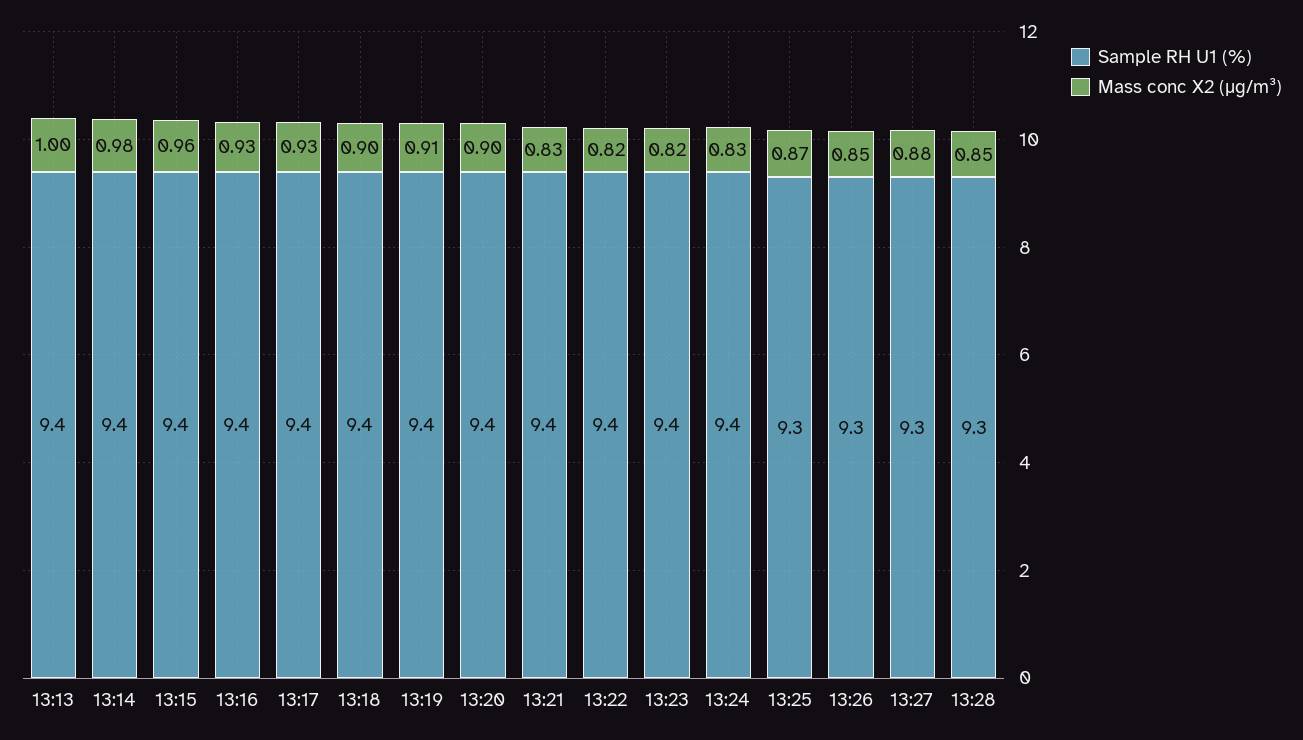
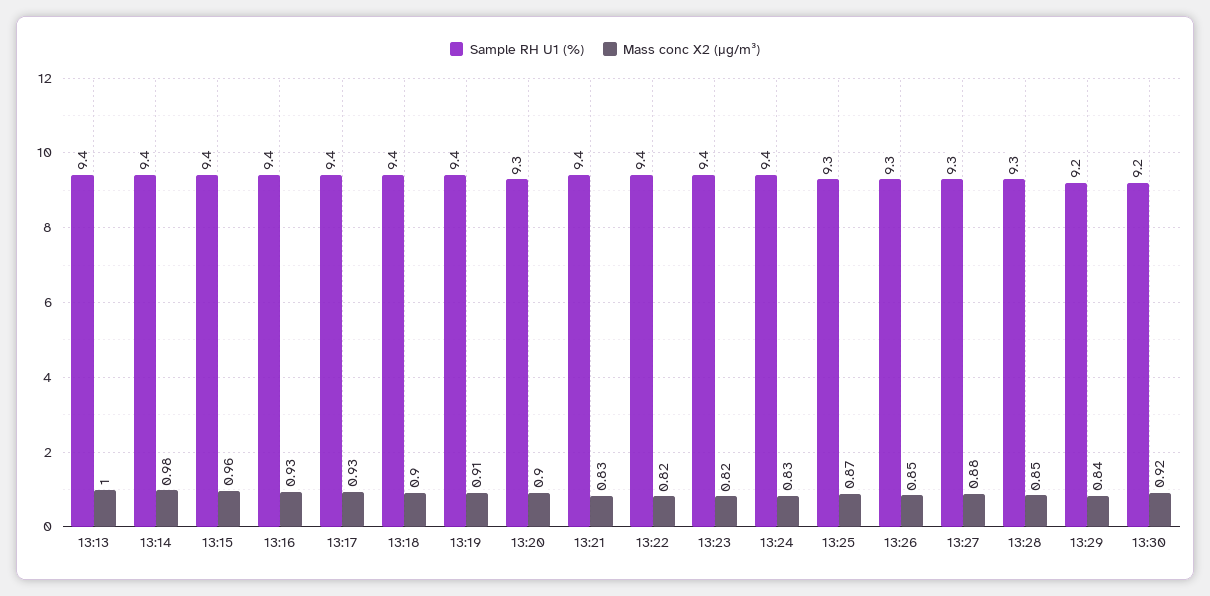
Sample RH U1 (%), 13:20: 9.4 -> 9.3
Sample RH U1 (%), 13:29: none -> 9.2
Mass conc X2 (μg/m³), 13:29: none -> 0.84
Sample RH U1 (%), 13:30: none -> 9.2
Mass conc X2 (μg/m³), 13:30: none -> 0.92

